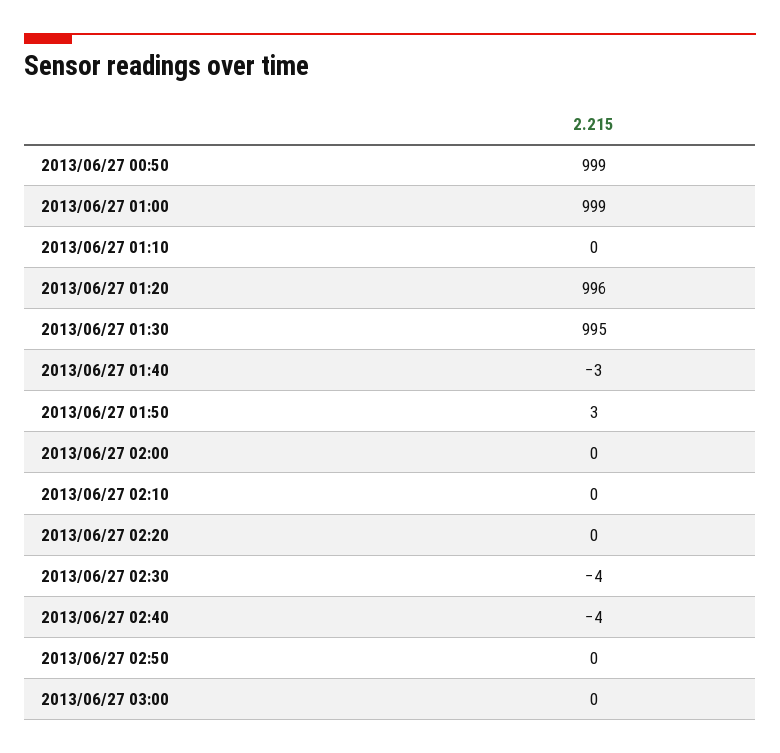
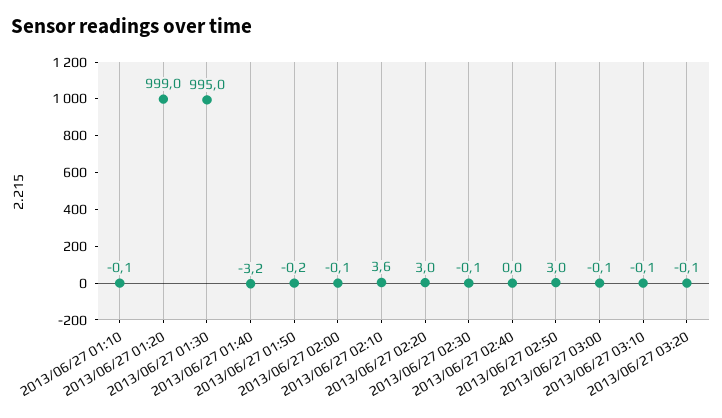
2013/06/27 00:50: 999 -> none
2013/06/27 01:00: 999 -> none
2013/06/27 01:20: 996 -> 999
2013/06/27 01:50: 3 -> -0.2
2013/06/27 02:10: 0 -> 3.6
2013/06/27 02:20: 0 -> 3
2013/06/27 02:30: -4 -> -0.1
2013/06/27 02:40: -4 -> 0
2013/06/27 02:50: 0 -> 3
2013/06/27 03:10: none -> -0.1
2013/06/27 03:20: none -> -0.1

